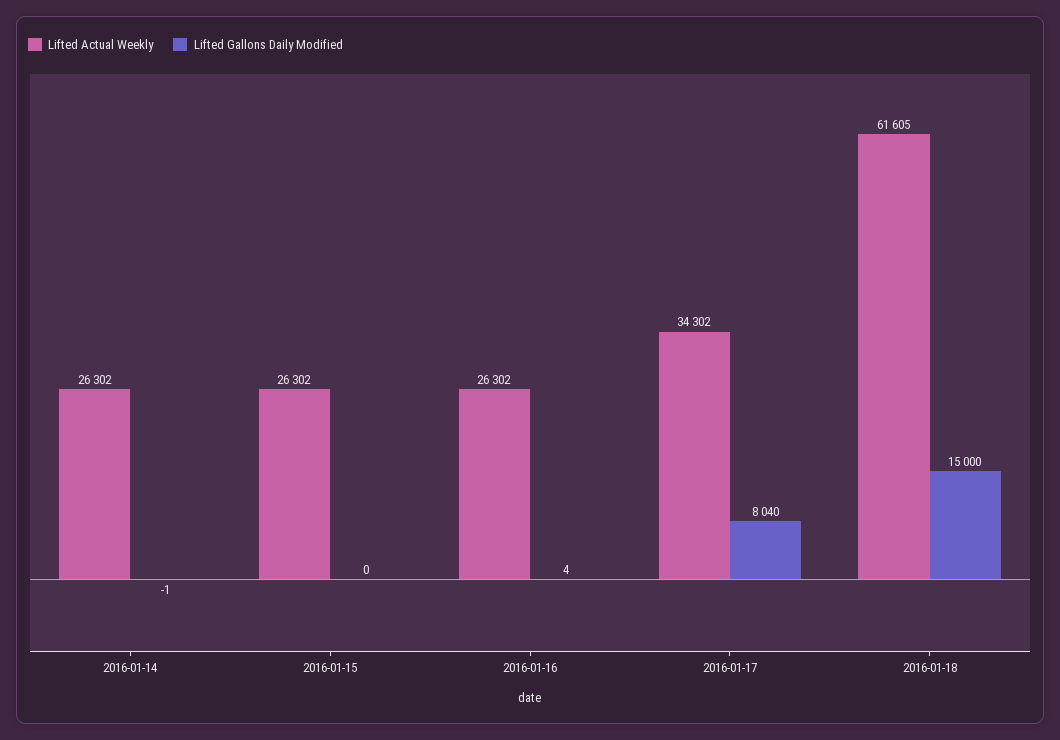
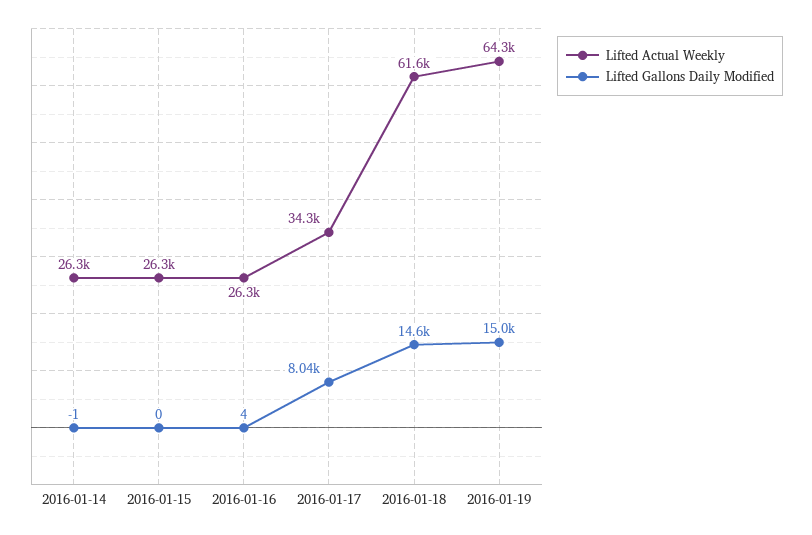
Lifted Gallons Daily Modified, 2016-01-18: 15000 -> 14600
Lifted Actual Weekly, 2016-01-19: none -> 64300
Lifted Gallons Daily Modified, 2016-01-19: none -> 15000

